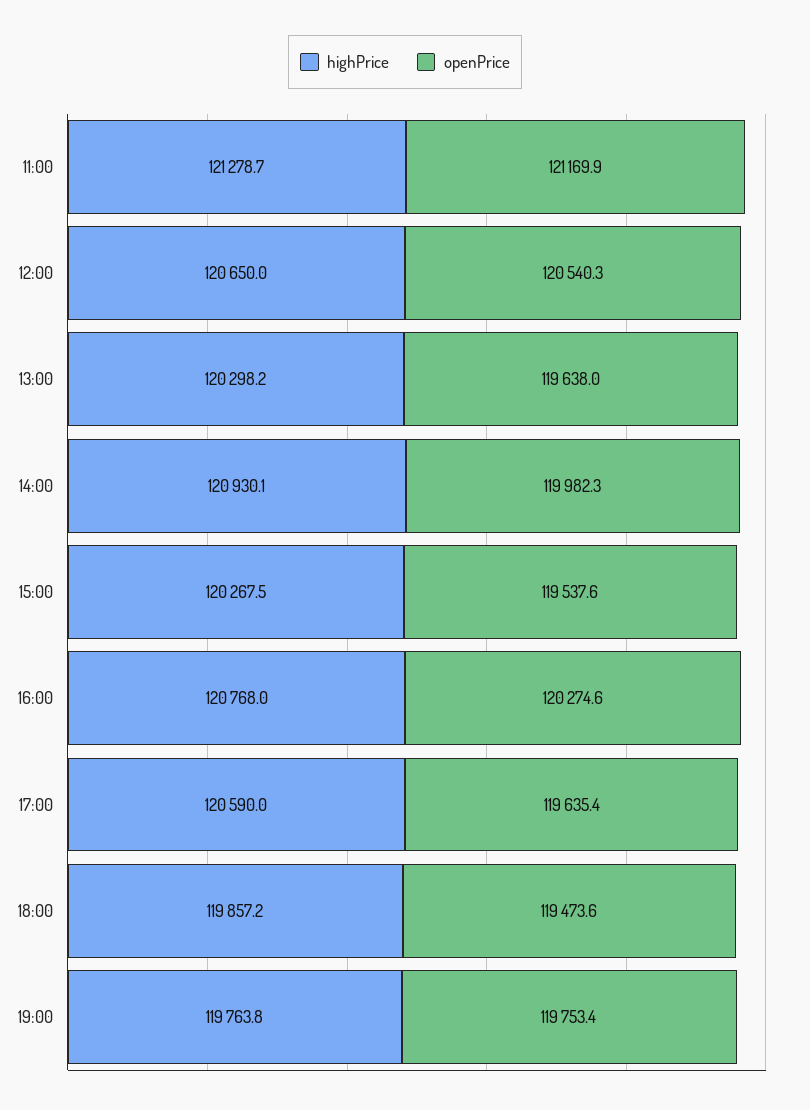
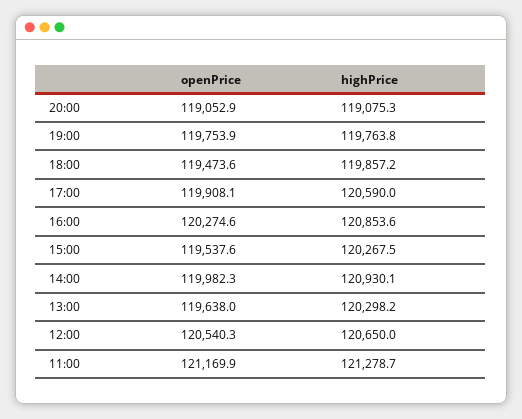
highPrice, 16:00: 120768 -> 120853.6
openPrice, 17:00: 119635.4 -> 119908.1
openPrice, 19:00: 119753.4 -> 119753.9
openPrice, 20:00: none -> 119052.9
highPrice, 20:00: none -> 119075.3

